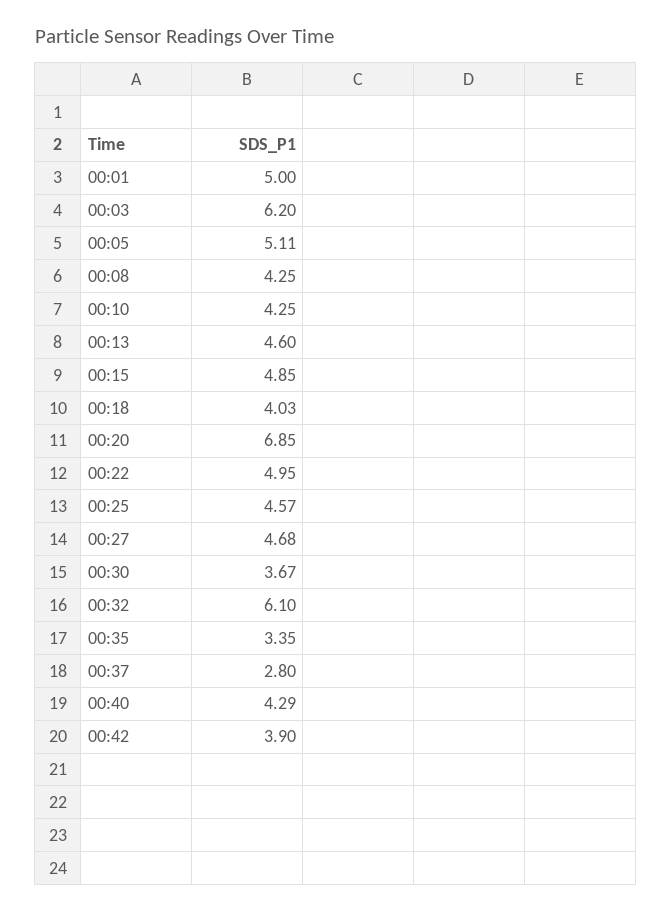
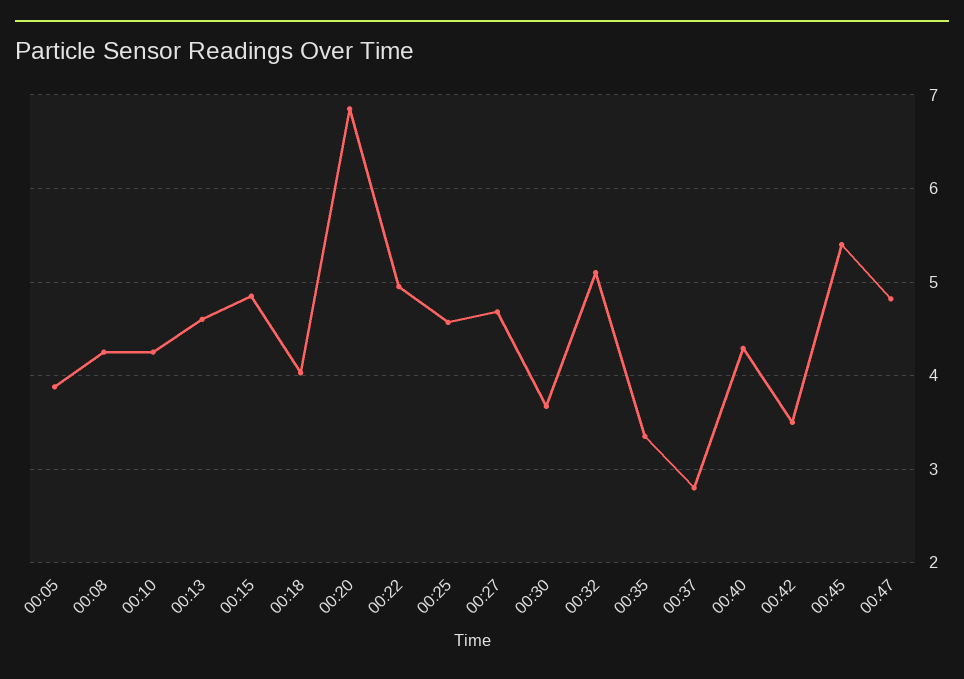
00:01: 5 -> none
00:03: 6.2 -> none
00:05: 5.11 -> 3.9
00:32: 6.1 -> 5.1
00:42: 3.9 -> 3.5
00:45: none -> 5.4
00:47: none -> 4.8

